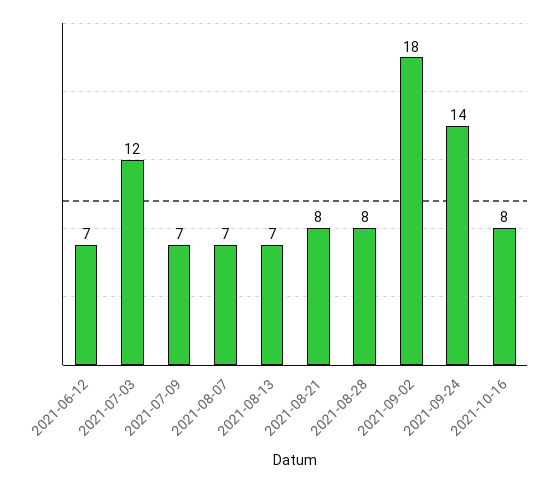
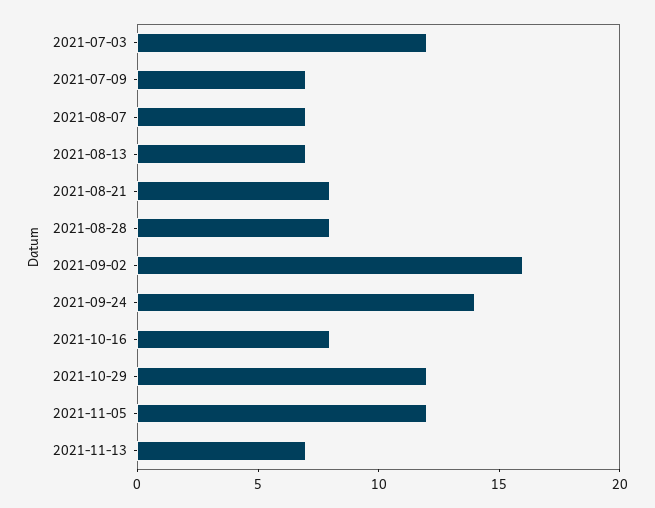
2021-06-12: 7 -> none
2021-09-02: 18 -> 16
2021-10-29: none -> 12
2021-11-05: none -> 12
2021-11-13: none -> 7

